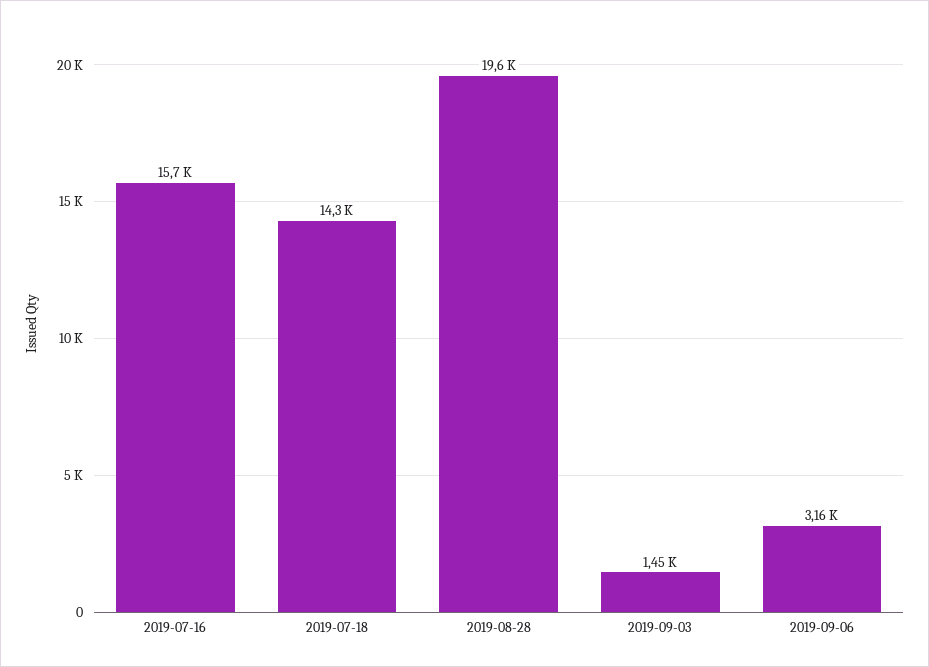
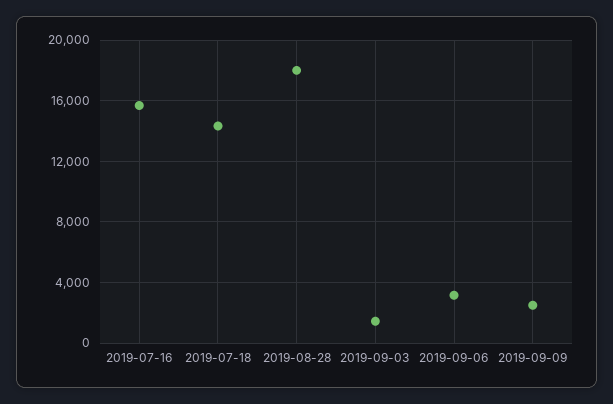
2019-08-28: 19600 -> 18000
2019-09-09: none -> 2500

